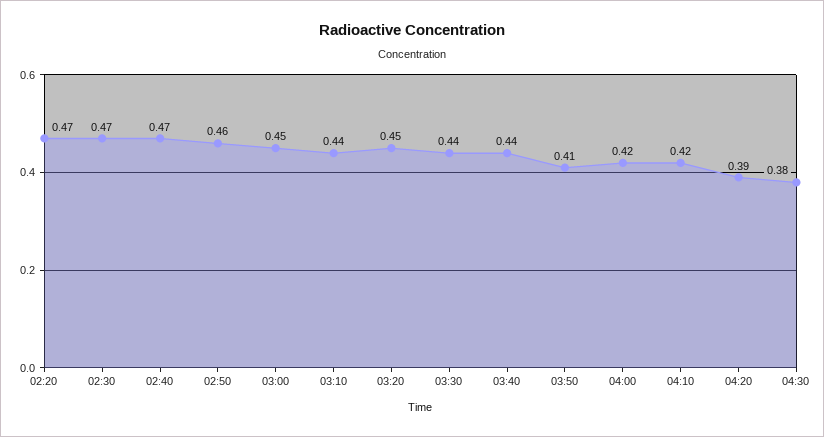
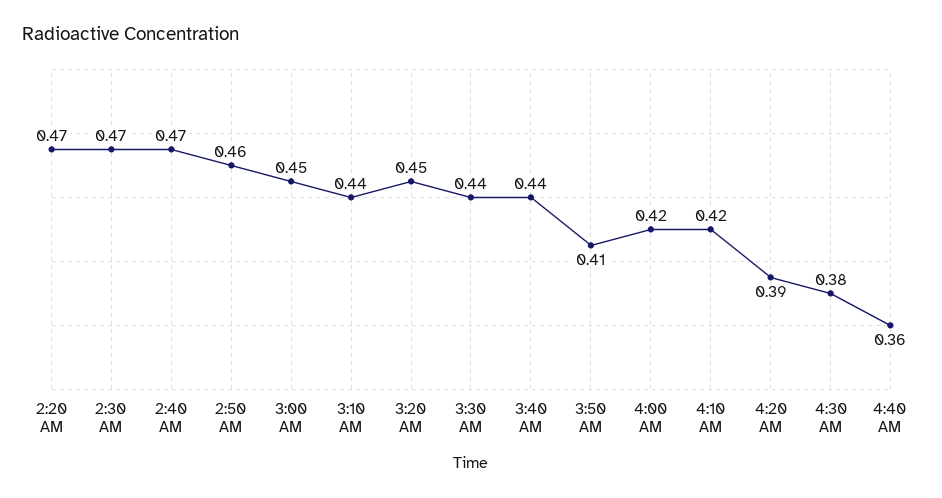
4:40 AM: none -> 0.36

